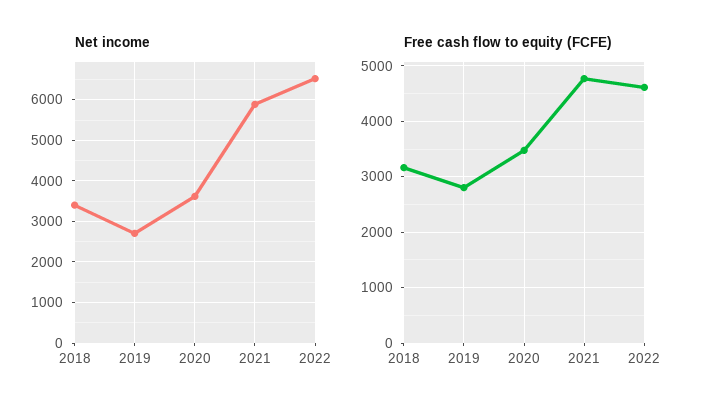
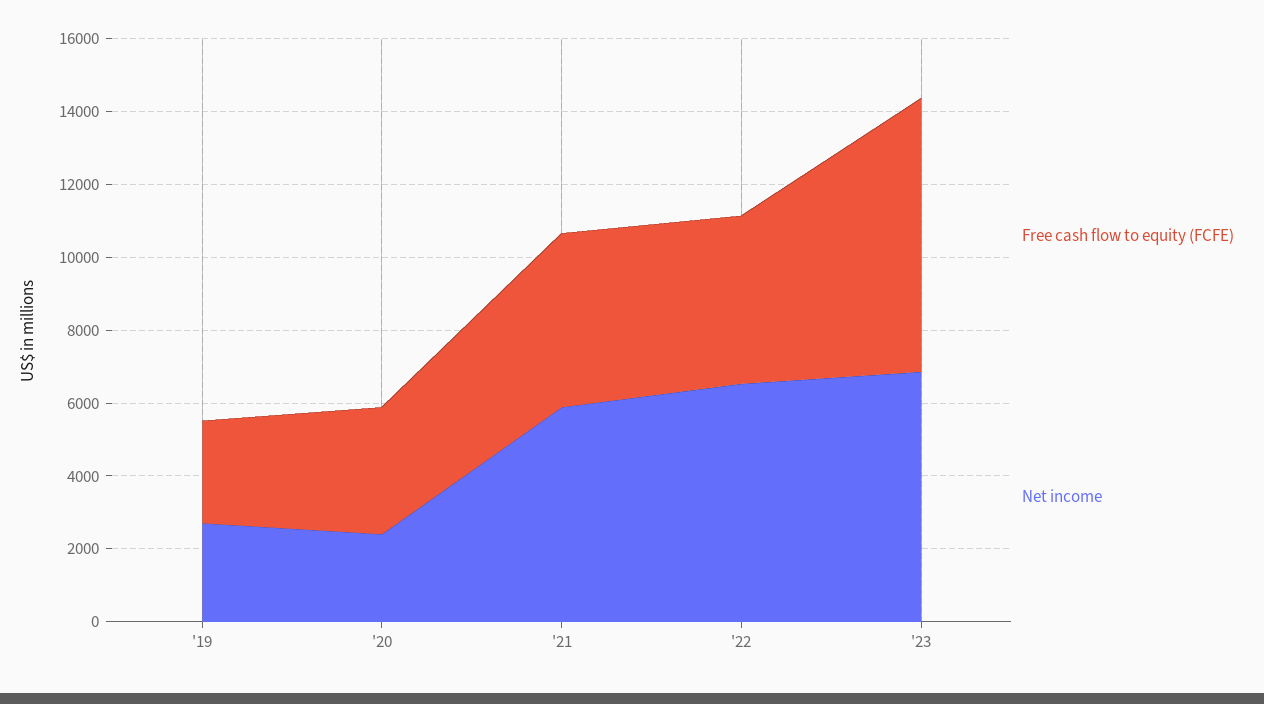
Net income, 2018: 3400 -> none
Net income, 2020: 3600 -> 2500
Free cash flow to equity (FCFE), 2018: 3200 -> none
Free cash flow to equity (FCFE), '23: none -> 7500
Net income, '23: none -> 7000

